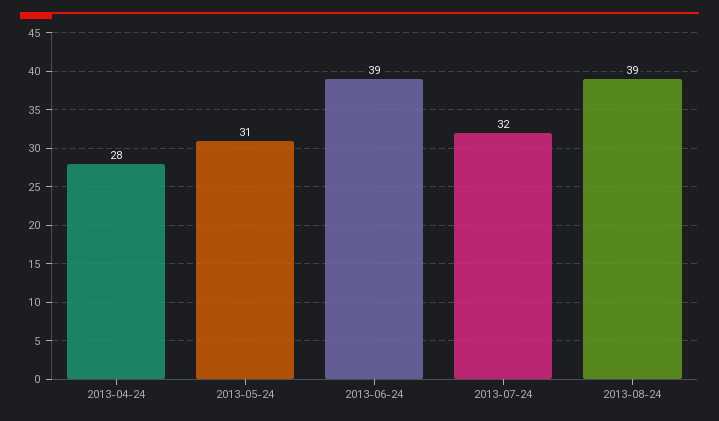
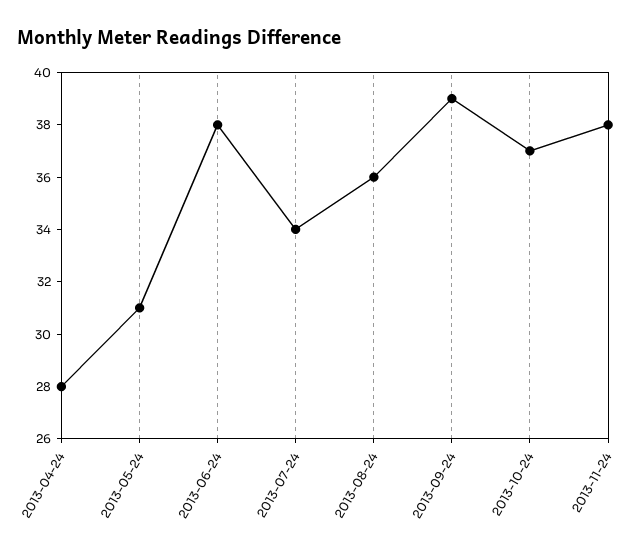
2013-06-24: 39 -> 38
2013-07-24: 32 -> 34
2013-08-24: 39 -> 36
2013-09-24: none -> 39
2013-10-24: none -> 37
2013-11-24: none -> 38

